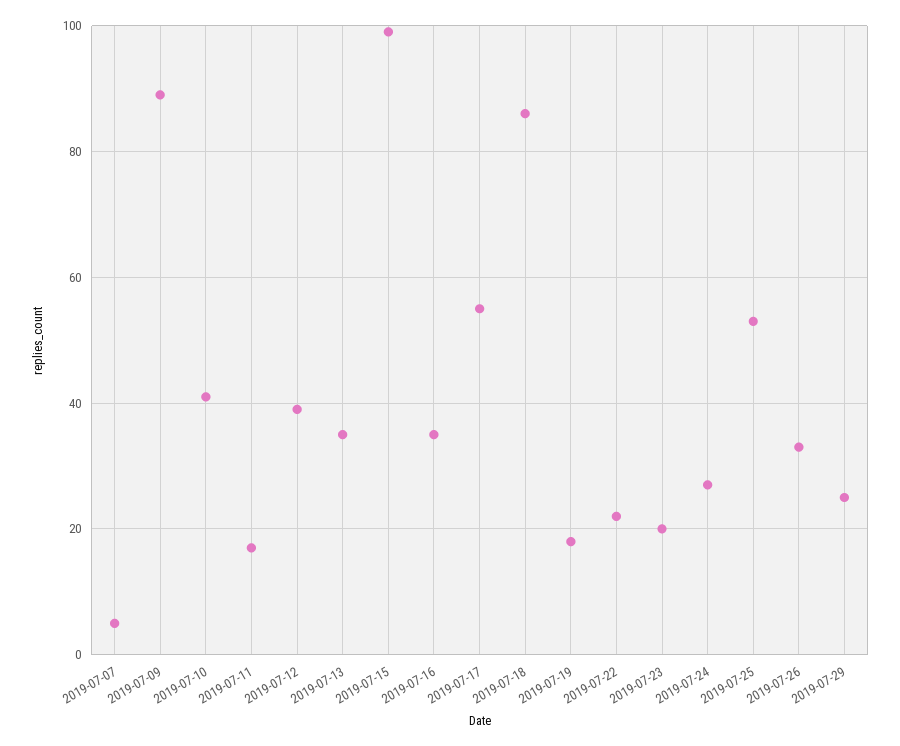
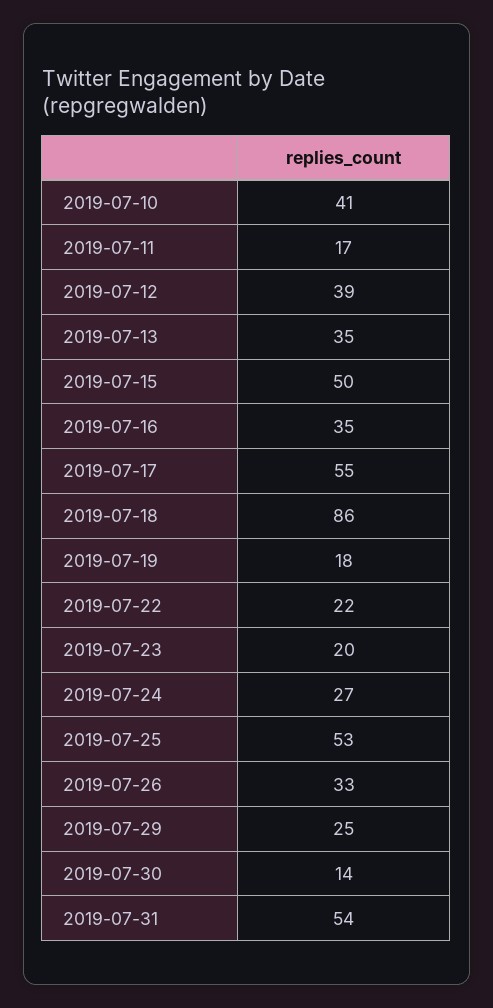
2019-07-07: 5 -> none
2019-07-09: 90 -> none
2019-07-15: 100 -> 50
2019-07-30: none -> 14
2019-07-31: none -> 54

